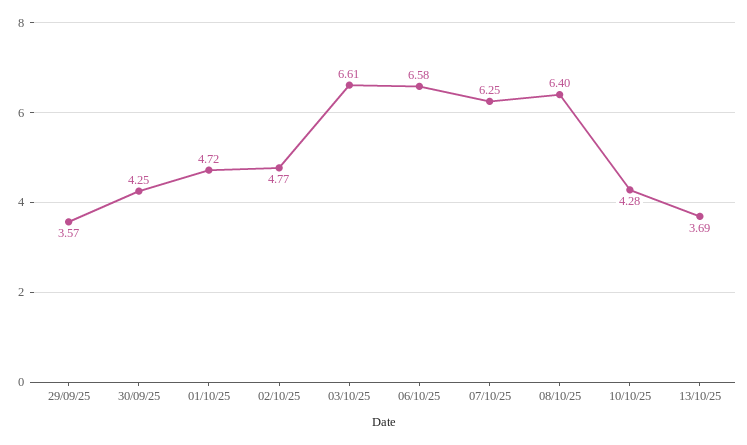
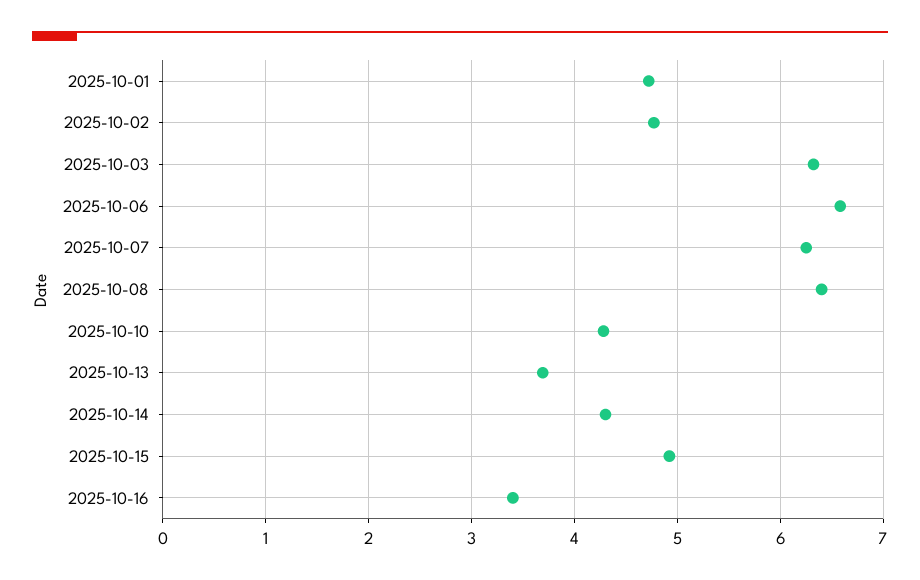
29/09/25: 3.57 -> none
30/09/25: 4.25 -> none
03/10/25: 6.61 -> 6.3
2025-10-14: none -> 4.3
2025-10-15: none -> 4.9
2025-10-16: none -> 3.4

